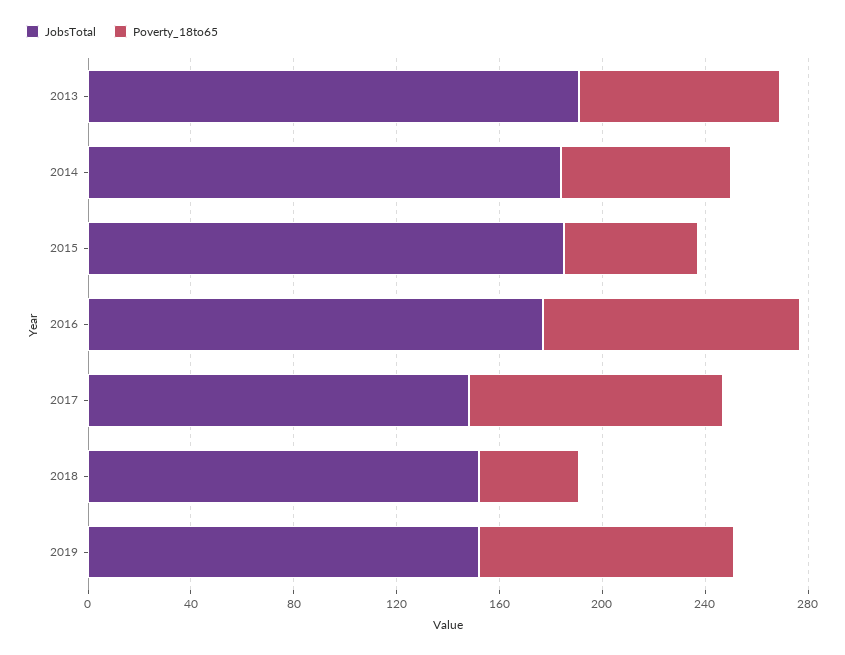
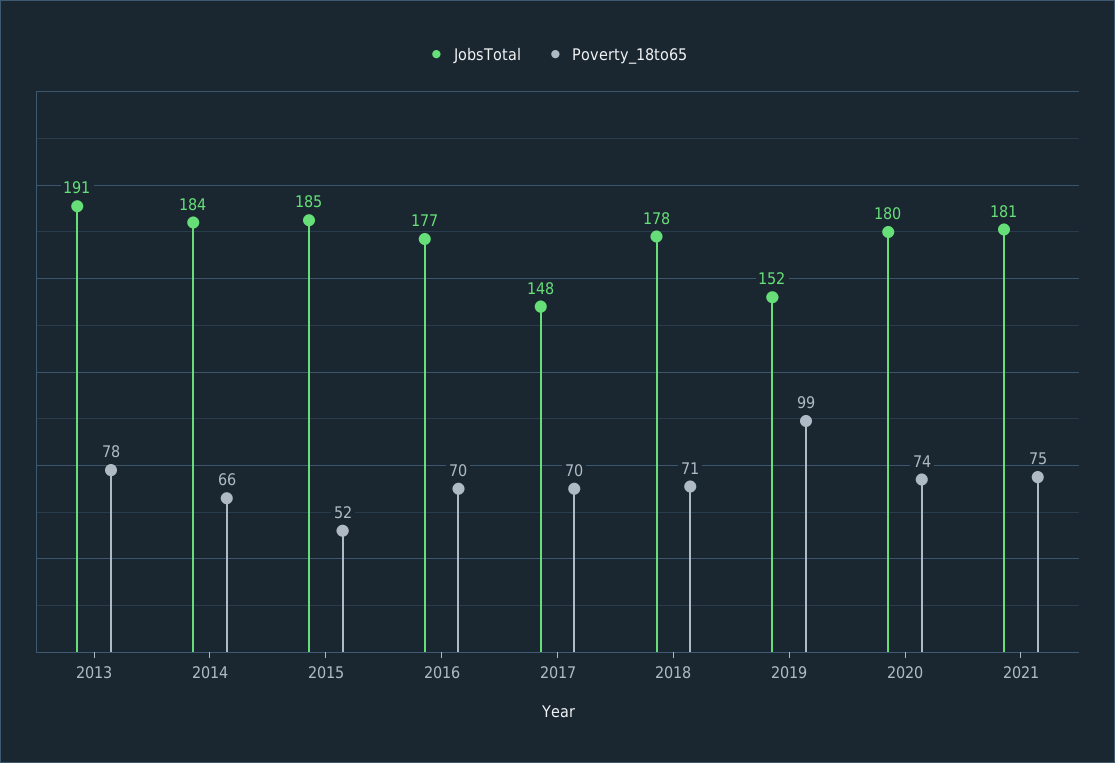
Poverty_18to65, 2016: 100 -> 70
Poverty_18to65, 2017: 100 -> 70
JobsTotal, 2018: 150 -> 178
Poverty_18to65, 2018: 40 -> 71
JobsTotal, 2020: none -> 180
Poverty_18to65, 2020: none -> 74
JobsTotal, 2021: none -> 181
Poverty_18to65, 2021: none -> 75

